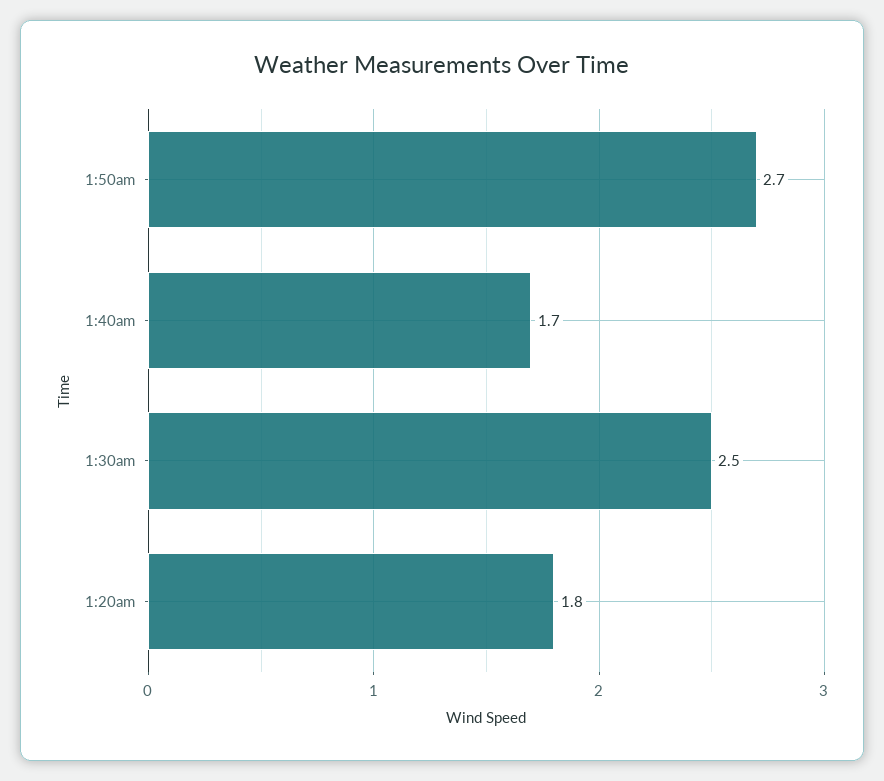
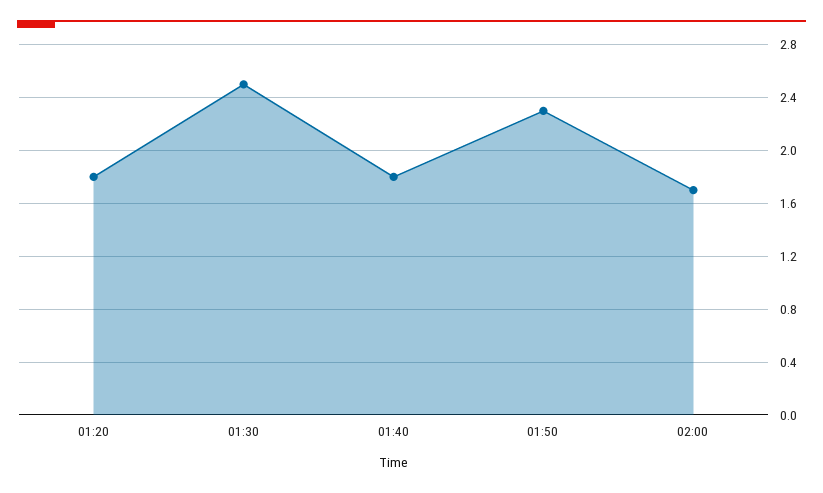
1:50am: 2.7 -> 2.3
1:40am: 1.7 -> 1.8
02:00: none -> 1.7

